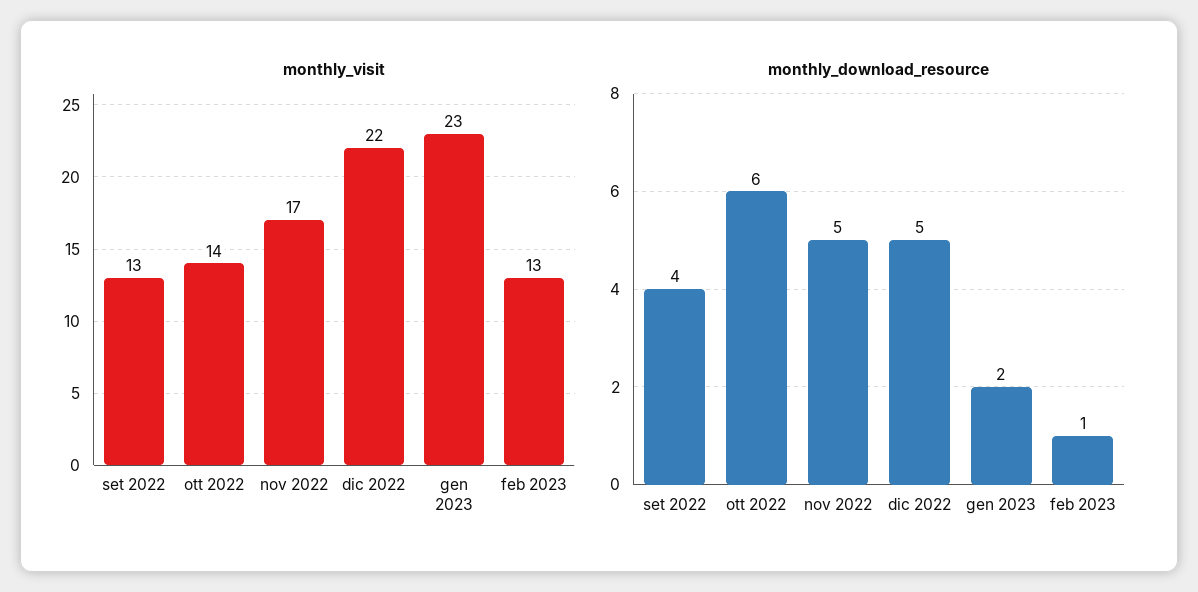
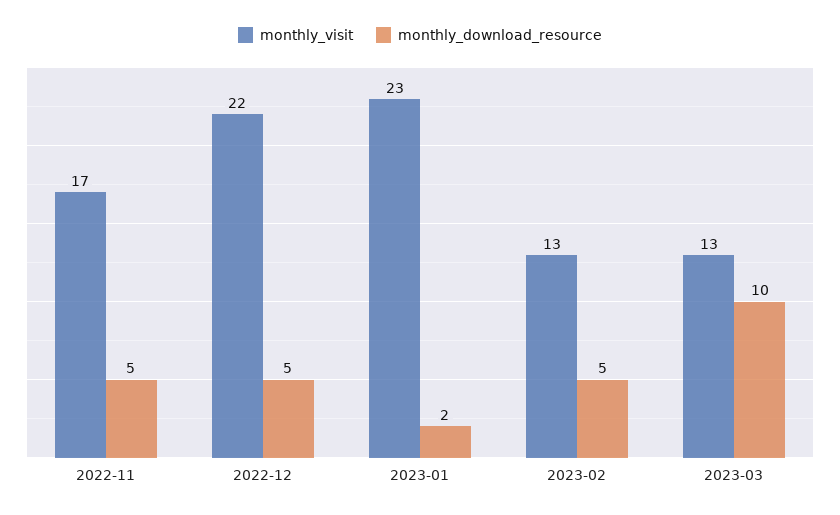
monthly_visit, set 2022: 13 -> none
monthly_visit, ott 2022: 14 -> none
monthly_download_resource, set 2022: 4 -> none
monthly_download_resource, ott 2022: 6 -> none
monthly_download_resource, feb 2023: 1 -> 5
monthly_visit, 2023-03: none -> 13
monthly_download_resource, 2023-03: none -> 10

